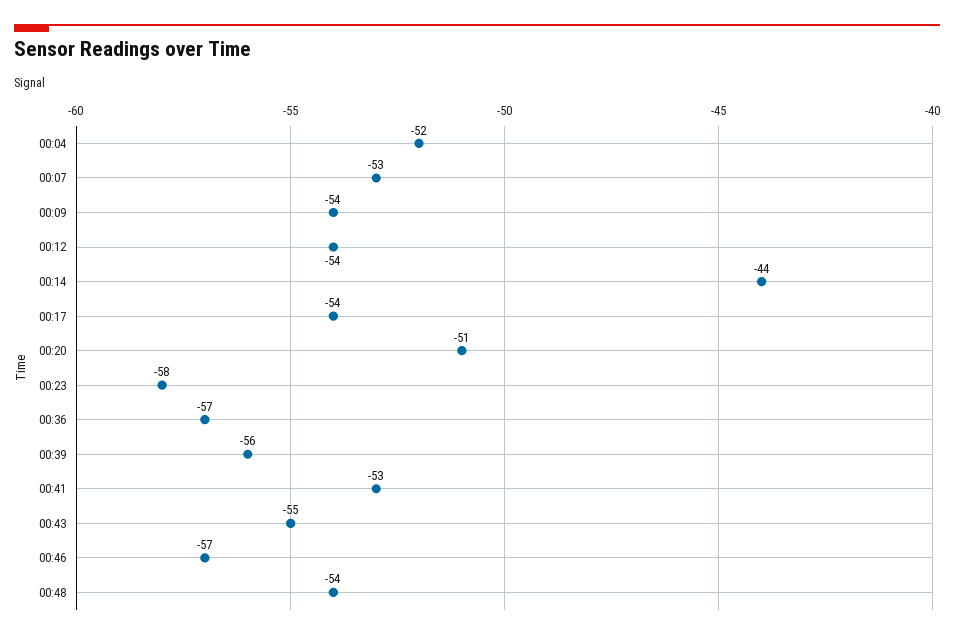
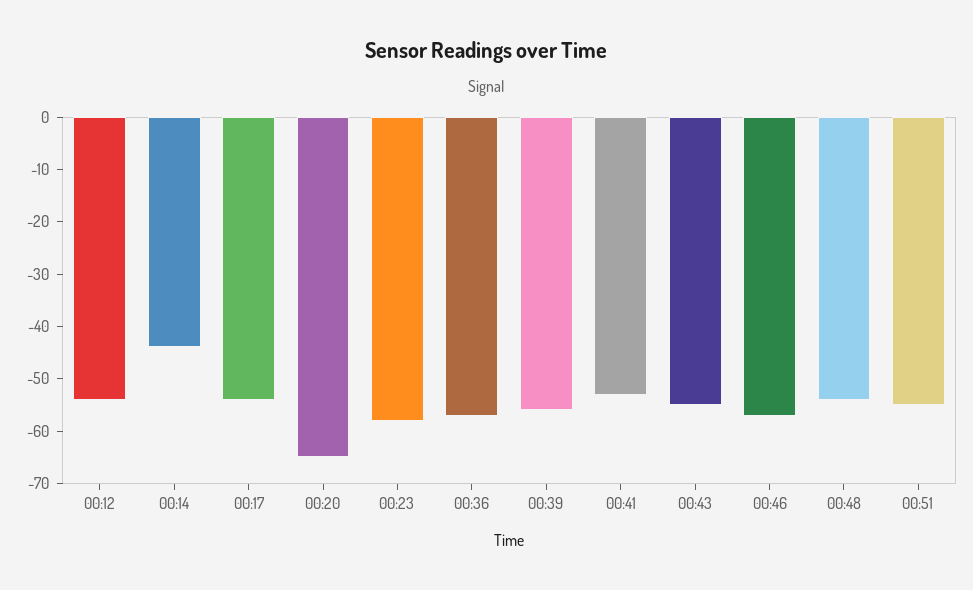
00:04: -52 -> none
00:07: -53 -> none
00:09: -54 -> none
00:20: -51 -> -65
00:51: none -> -55

